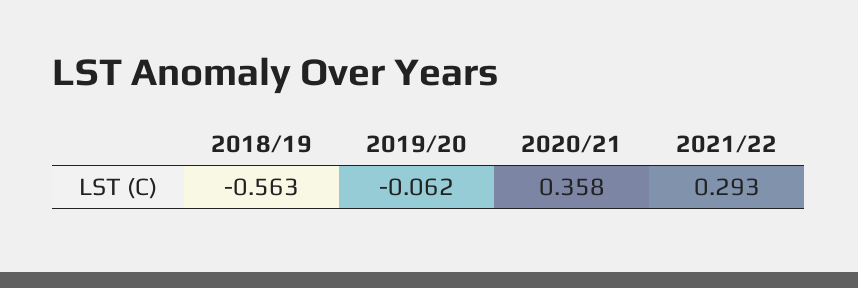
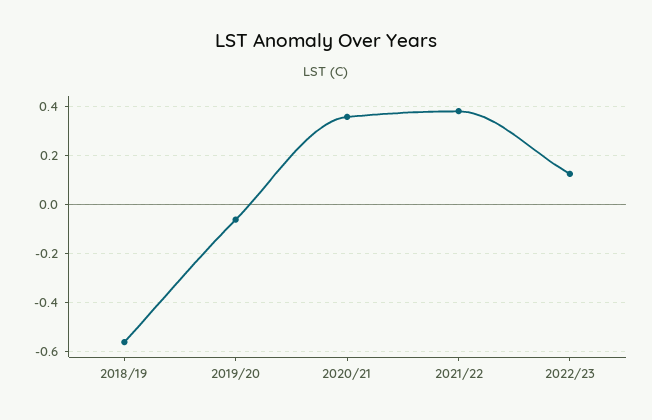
2021/22: 0.293 -> 0.375
2022/23: none -> 0.125

